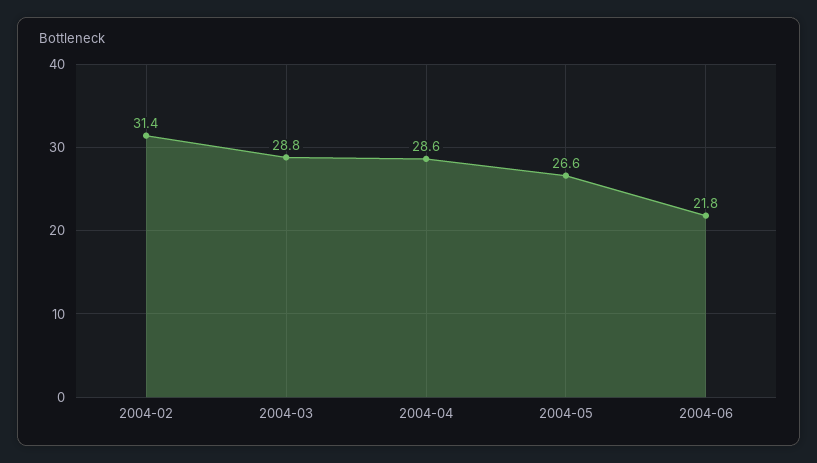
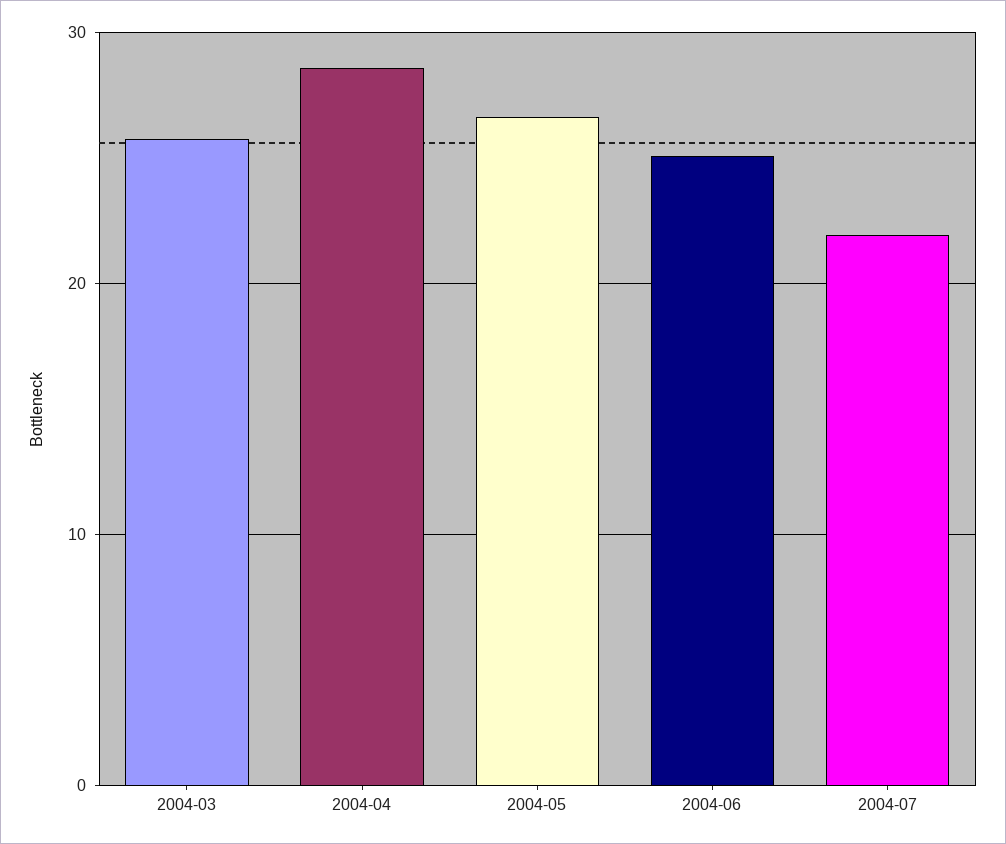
2004-02: 31.4 -> none
2004-03: 28.8 -> 26
2004-06: 21.8 -> 25
2004-07: none -> 22

